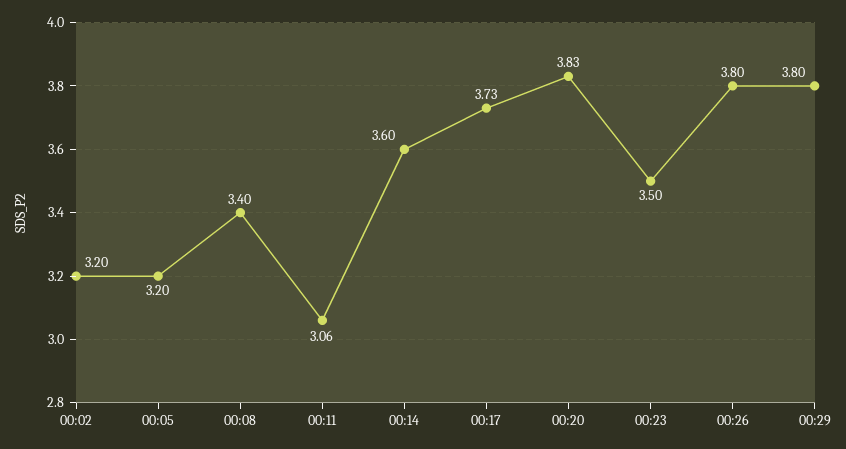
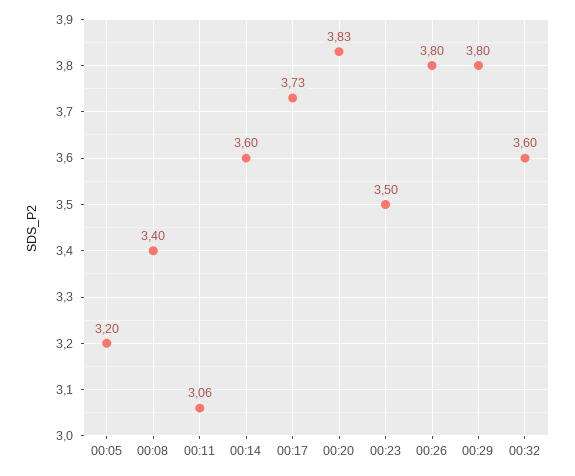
00:02: 3.2 -> none
00:32: none -> 3.6

